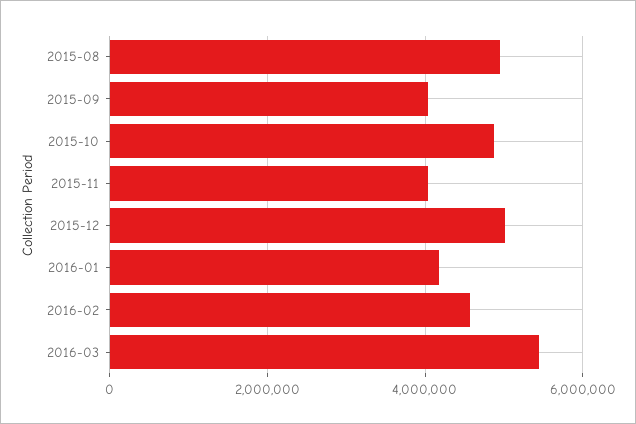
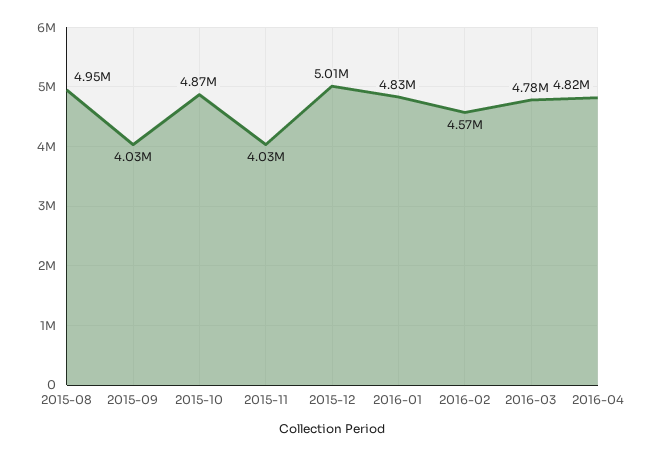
2016-01: 4200000 -> 4830000
2016-03: 5400000 -> 4780000
2016-04: none -> 4820000

